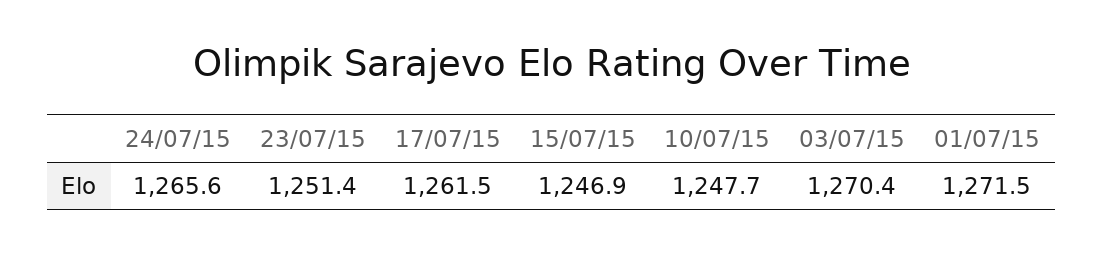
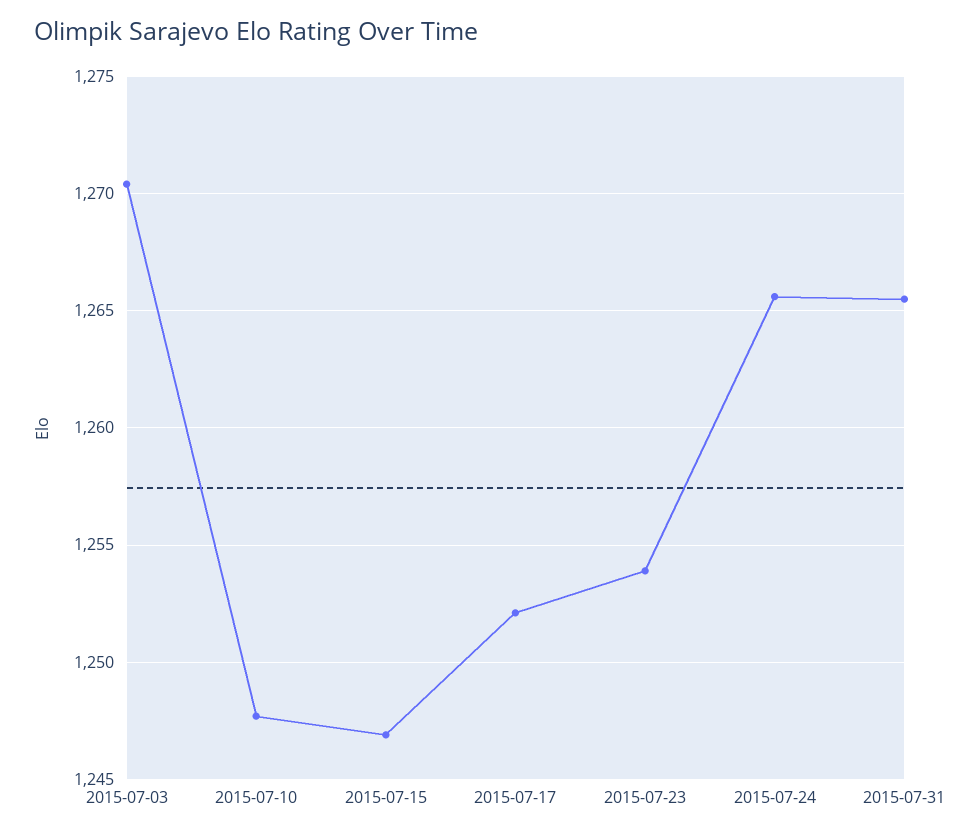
23/07/15: 1251.4 -> 1254
17/07/15: 1261.5 -> 1252
01/07/15: 1271.5 -> none
2015-07-31: none -> 1265.5

